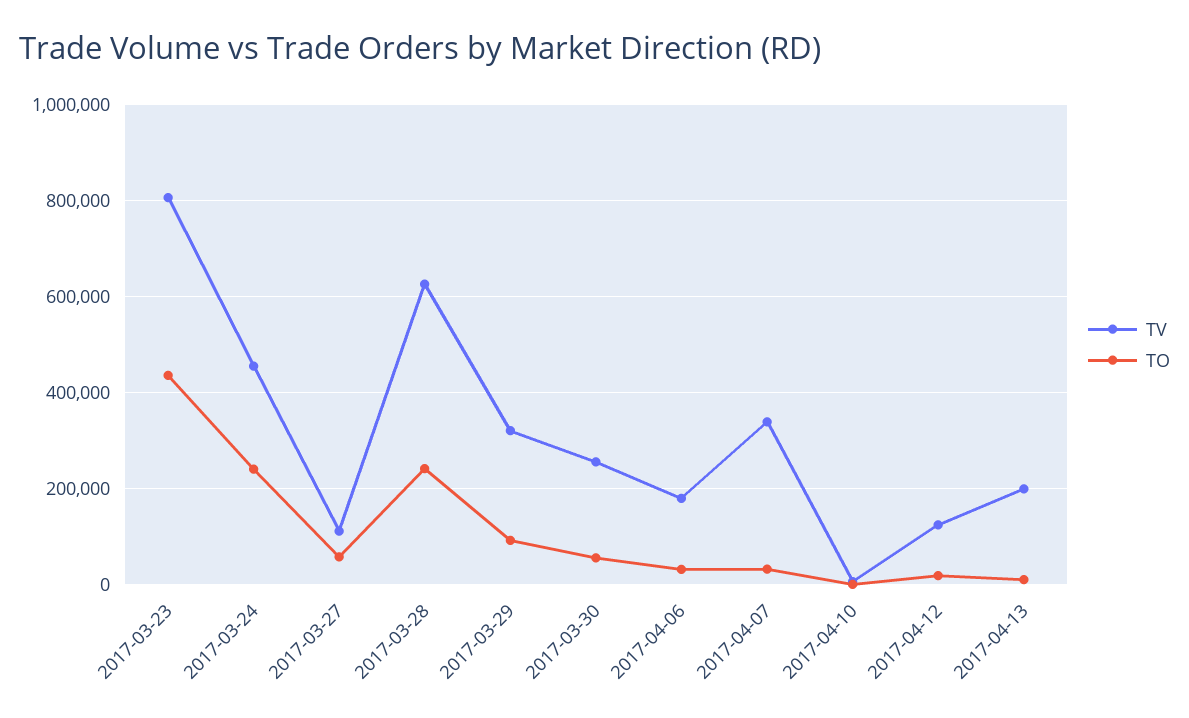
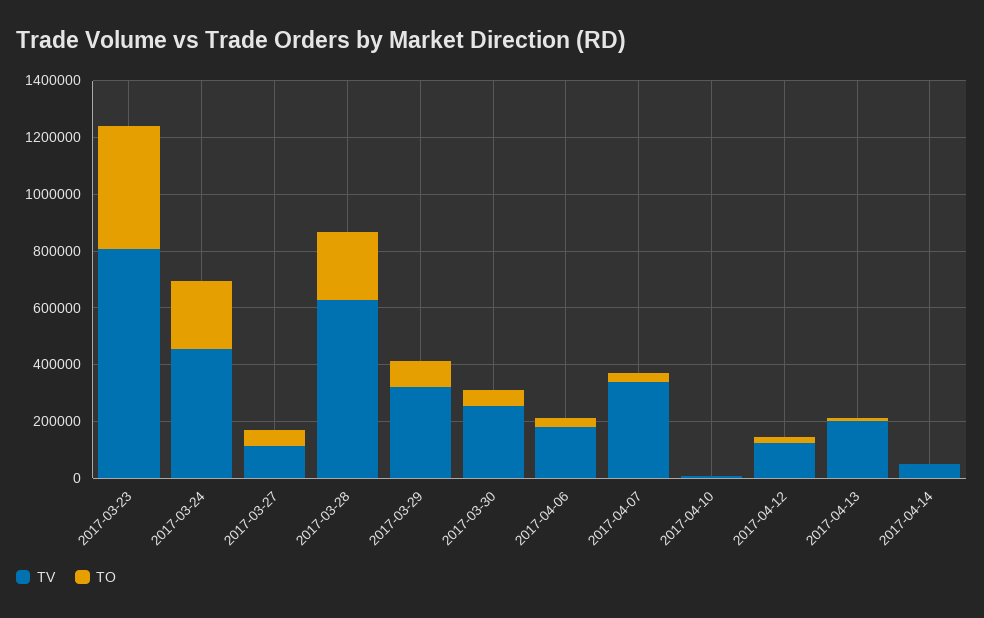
TV, 2017-04-14: none -> 50000
TO, 2017-04-14: none -> 0

